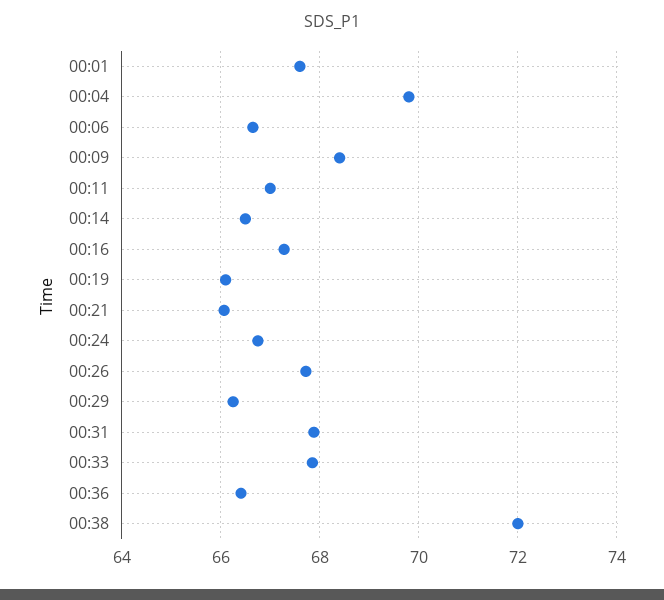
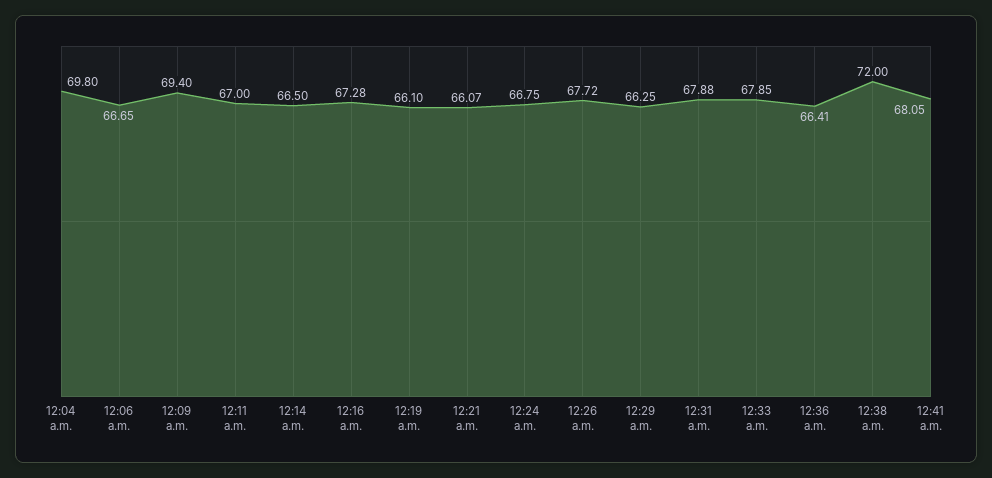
00:01: 67.6 -> none
00:09: 68.4 -> 69.4
12:41 a.m.: none -> 68.05

